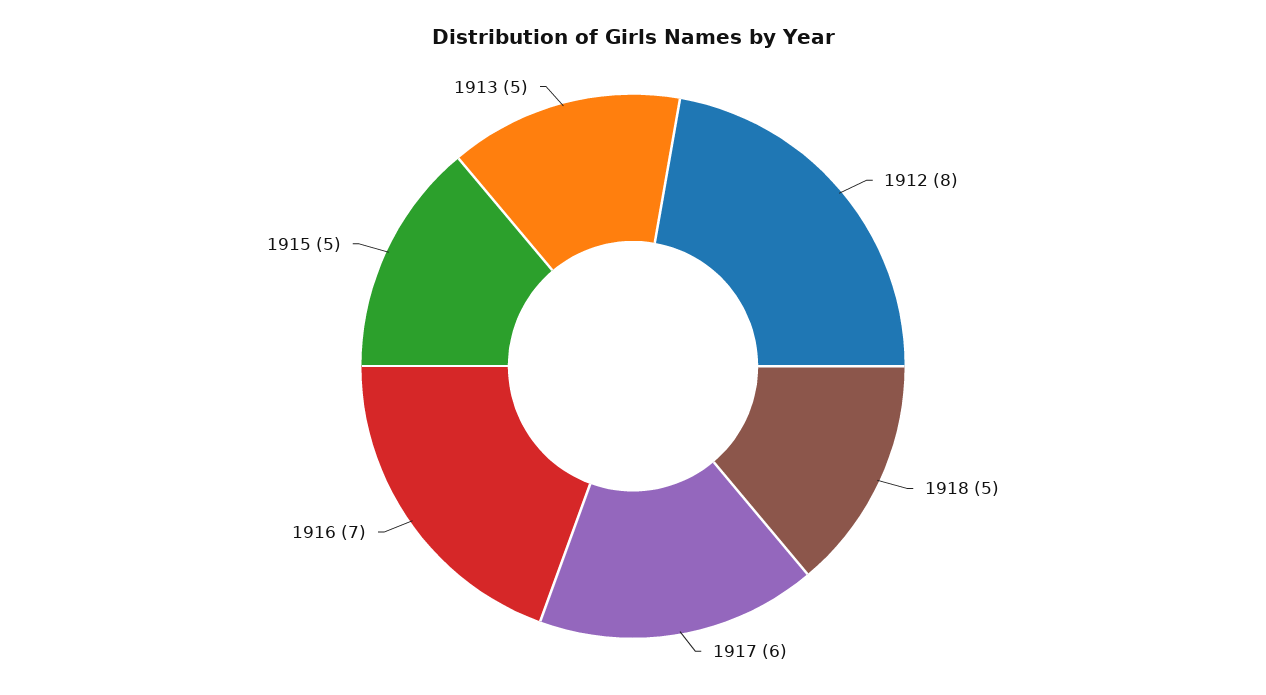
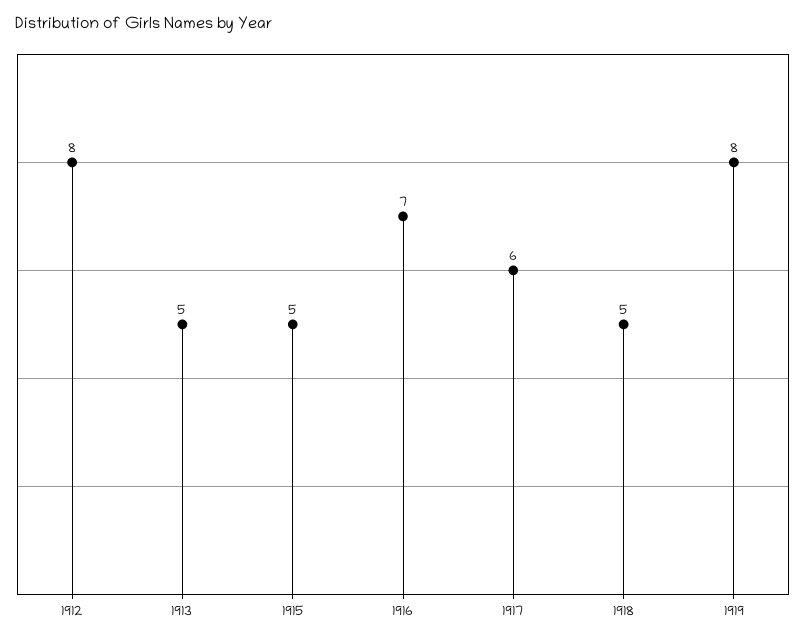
1919: none -> 8

